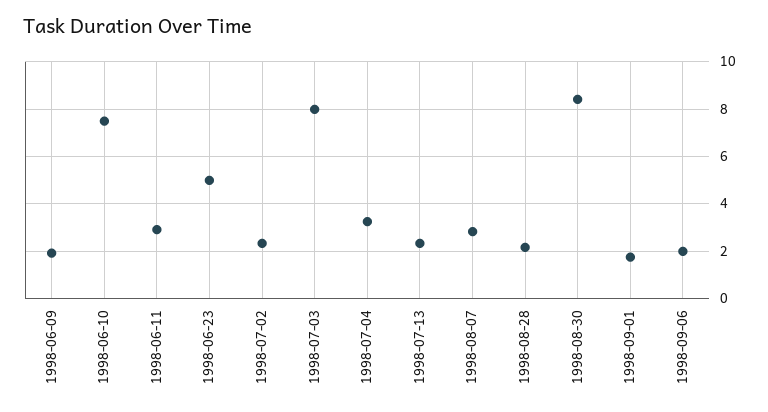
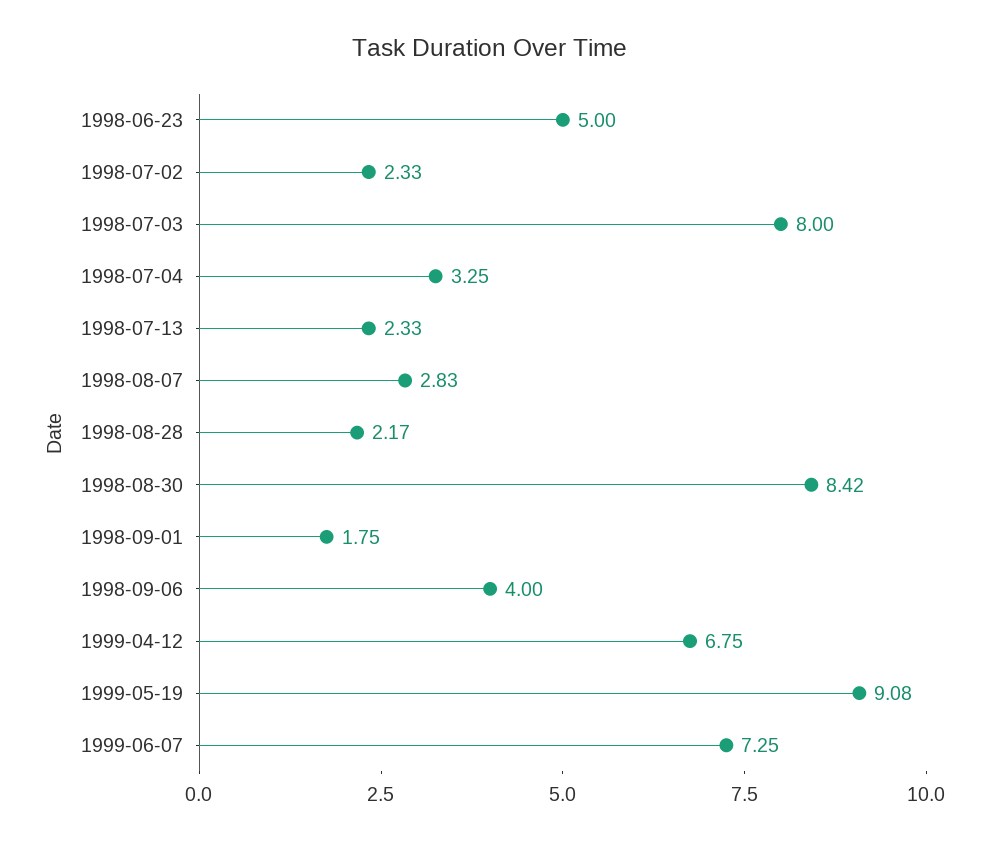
1998-06-09: 2 -> none
1998-06-10: 7.5 -> none
1998-06-11: 3 -> none
1998-09-06: 2 -> 4
1999-04-12: none -> 6.75
1999-05-19: none -> 9.08
1999-06-07: none -> 7.25

